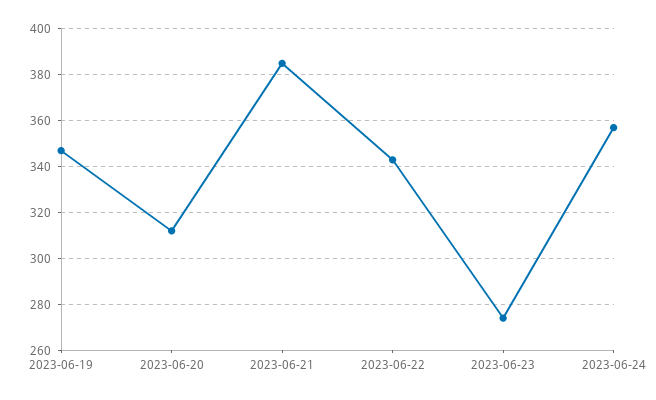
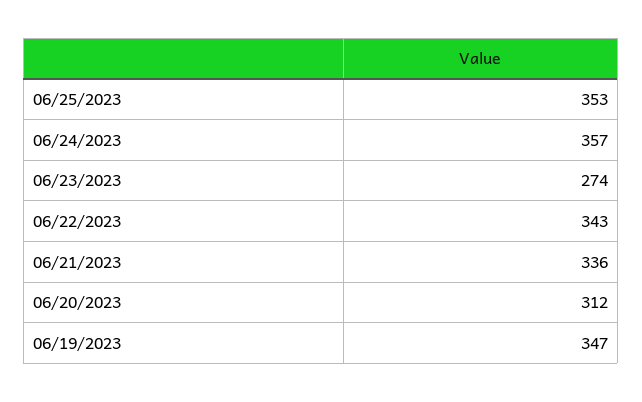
2023-06-21: 385 -> 336
06/25/2023: none -> 353

